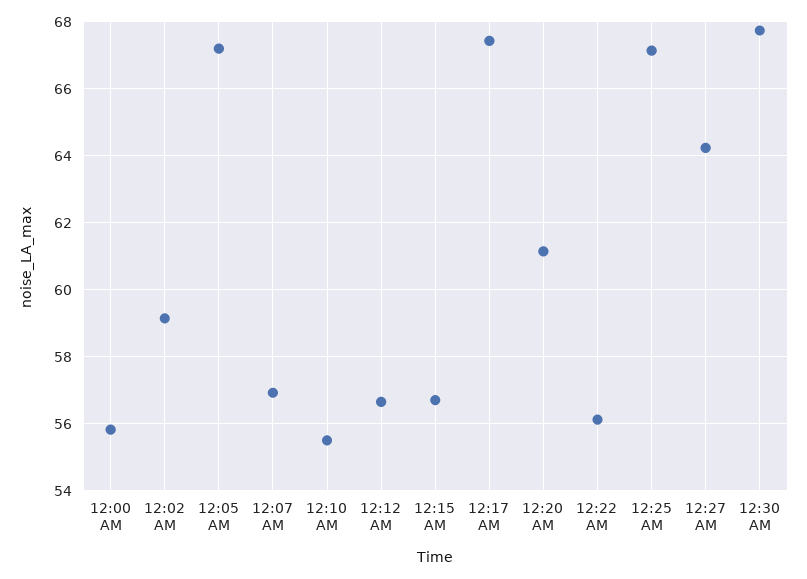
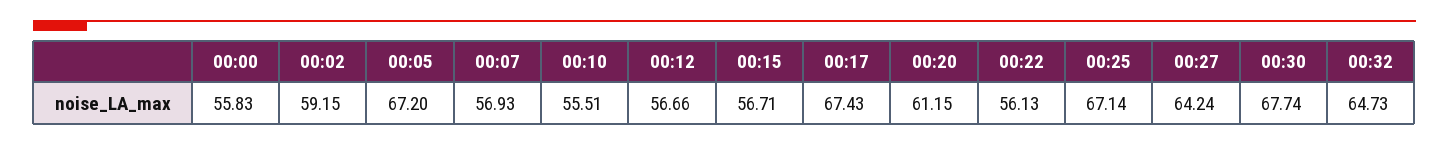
00:32: none -> 64.73

